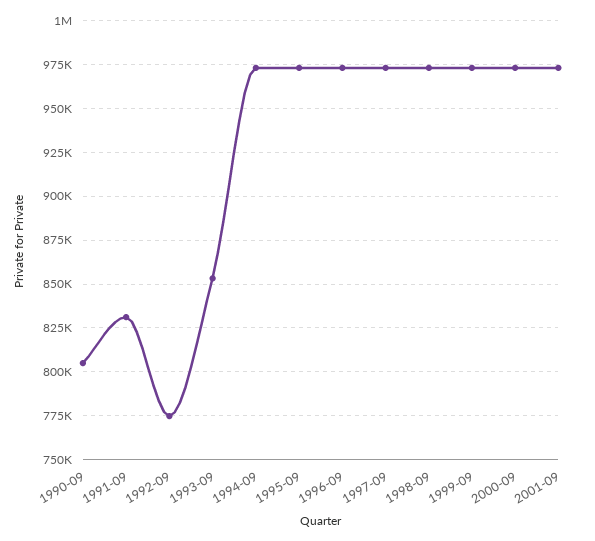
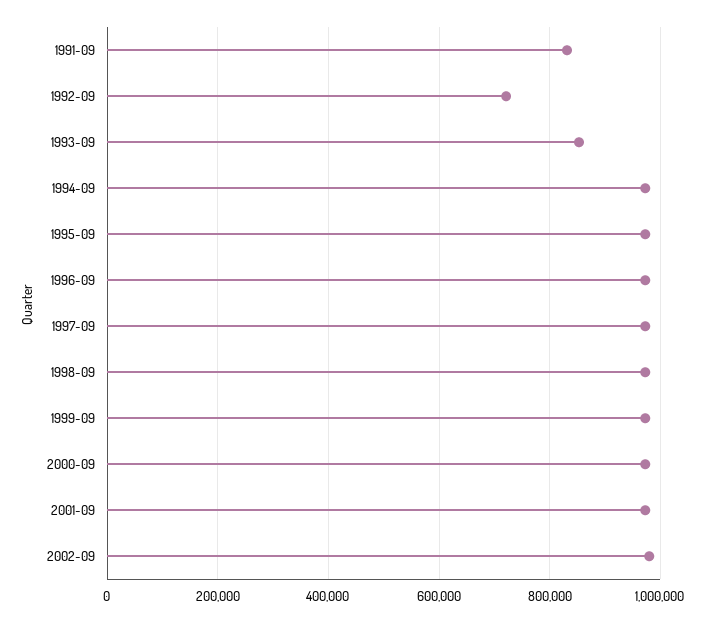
1990-09: 805000 -> none
1992-09: 775000 -> 720000
2002-09: none -> 980000

